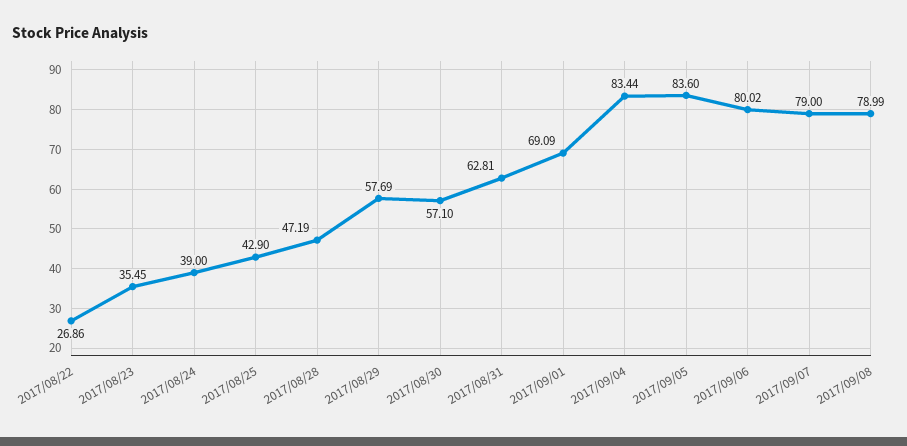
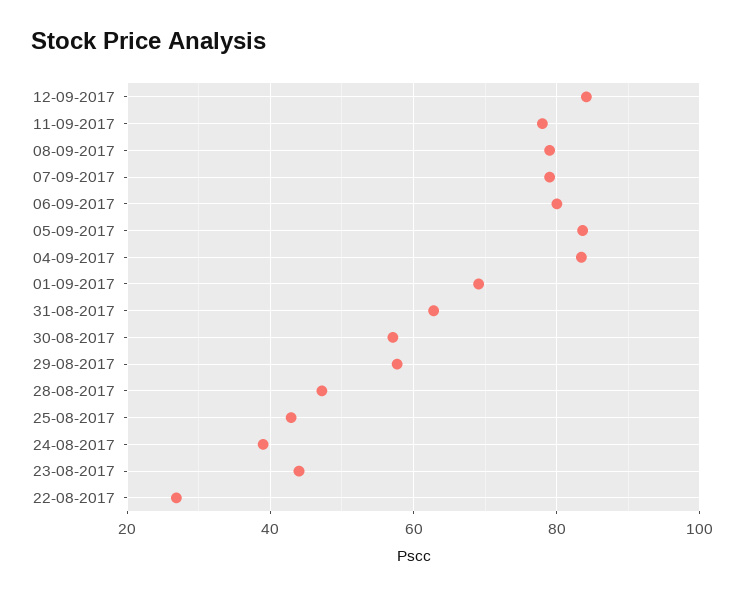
2017/08/23: 35.45 -> 44
12-09-2017: none -> 84
11-09-2017: none -> 78

